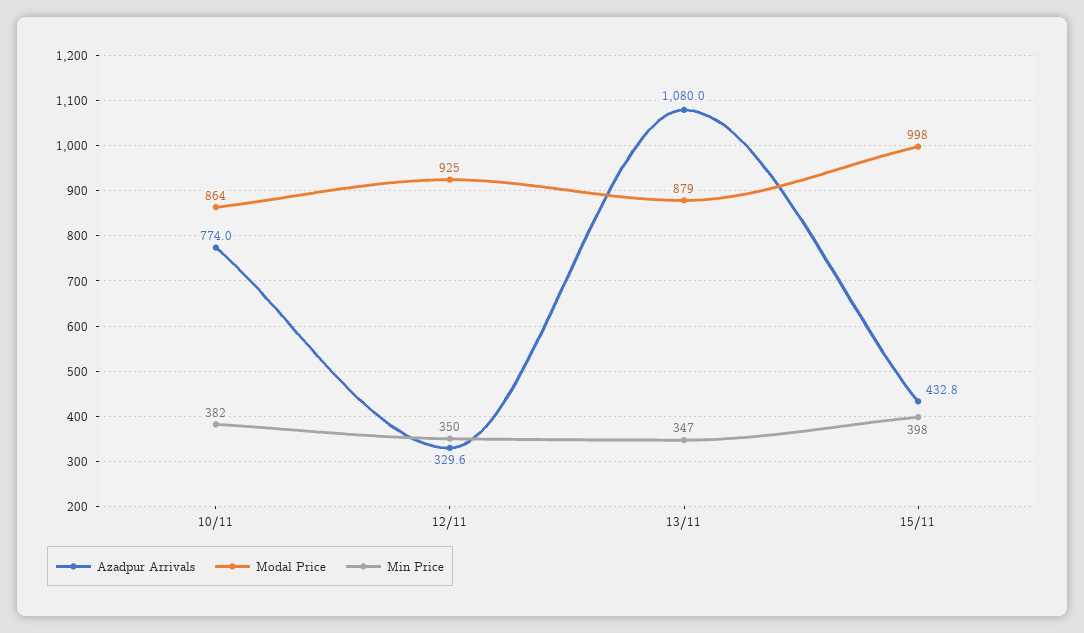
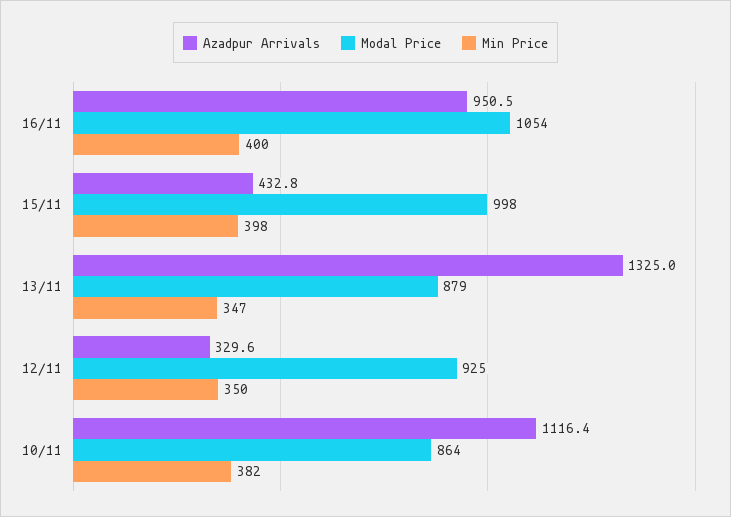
Azadpur Arrivals, 10/11: 774 -> 1116.4
Azadpur Arrivals, 13/11: 1080 -> 1325
Azadpur Arrivals, 16/11: none -> 950.5
Modal Price, 16/11: none -> 1054
Min Price, 16/11: none -> 400

